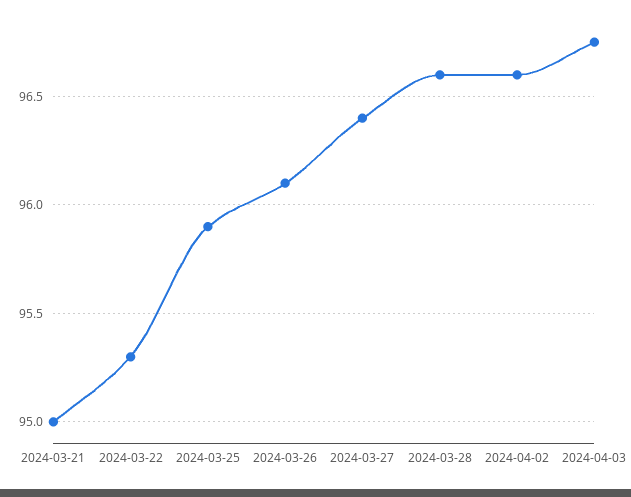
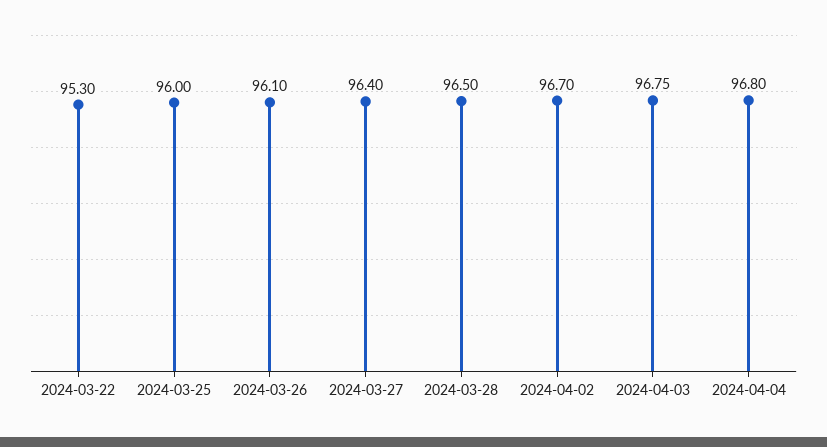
2024-03-21: 95 -> none
2024-03-25: 95.9 -> 96
2024-03-28: 96.6 -> 96.5
2024-04-02: 96.6 -> 96.7
2024-04-04: none -> 96.8

